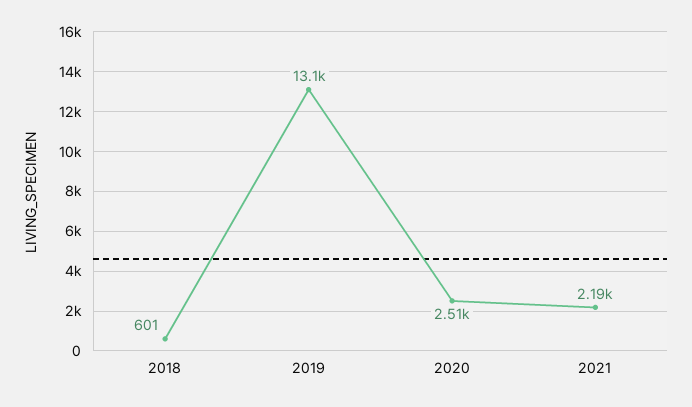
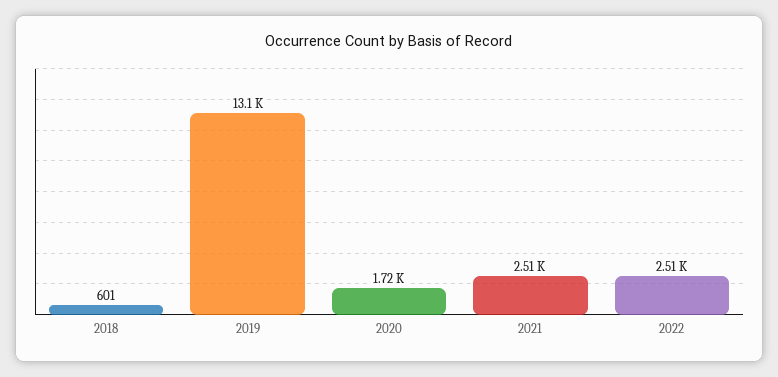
2020: 2510 -> 1720
2021: 2190 -> 2510
2022: none -> 2510

